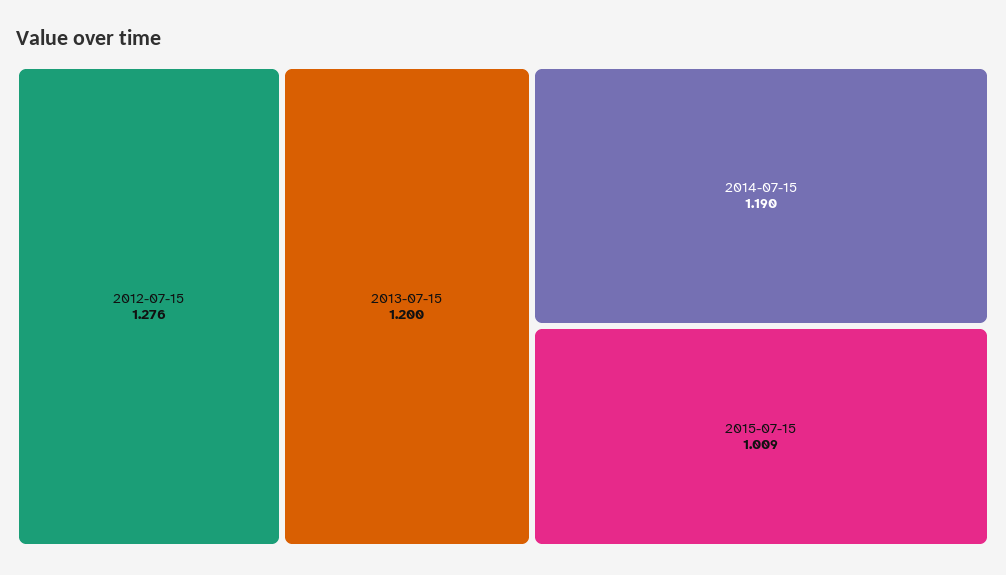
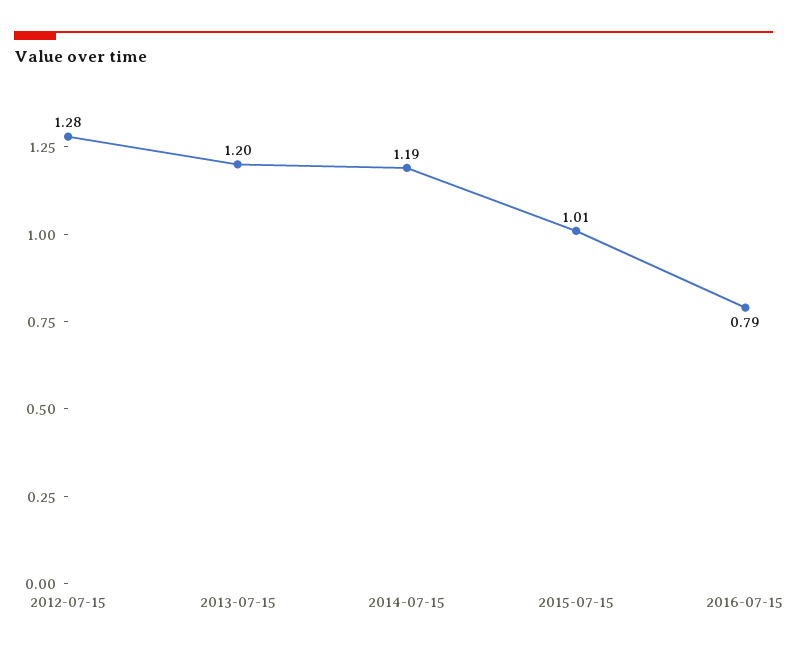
2016-07-15: none -> 0.79

